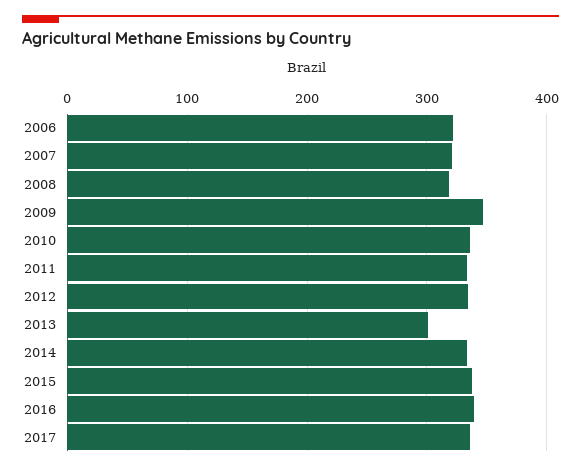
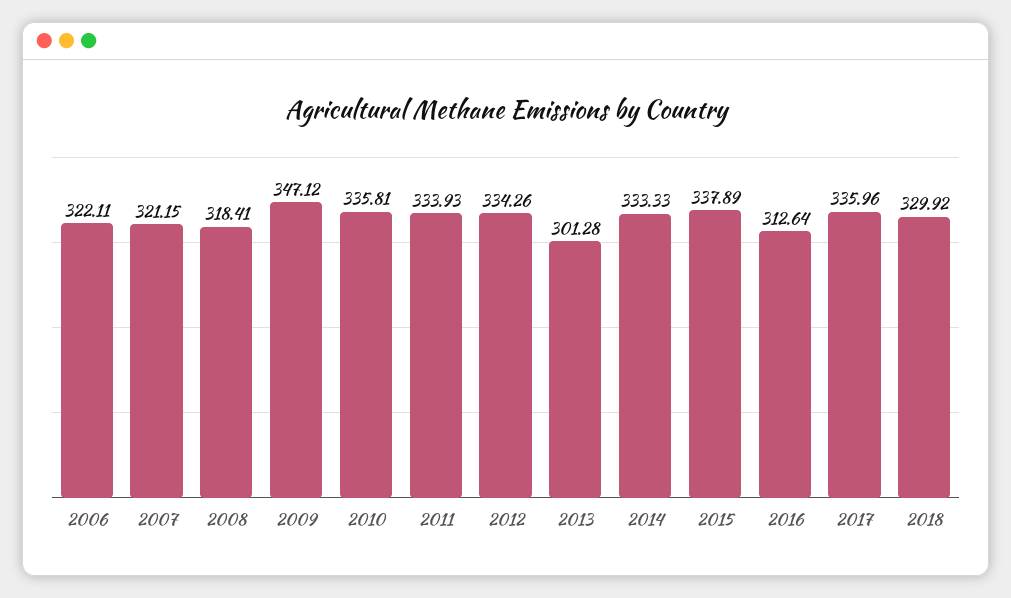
2016: 340 -> 312.64
2018: none -> 329.92

